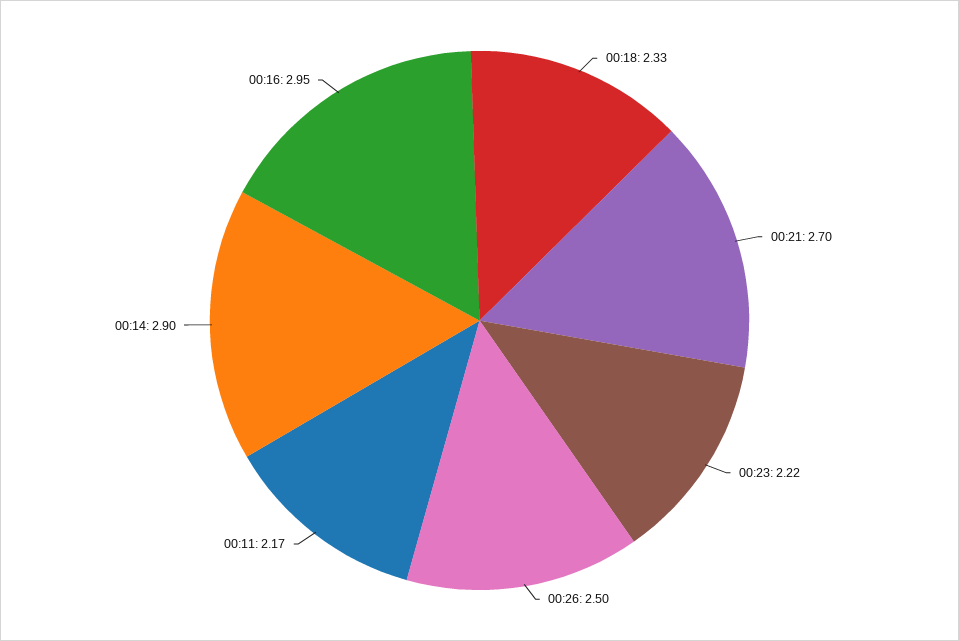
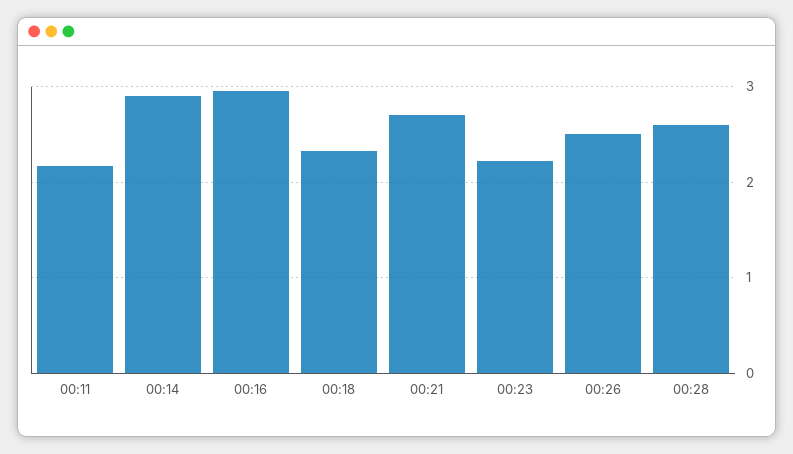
00:28: none -> 2.6

